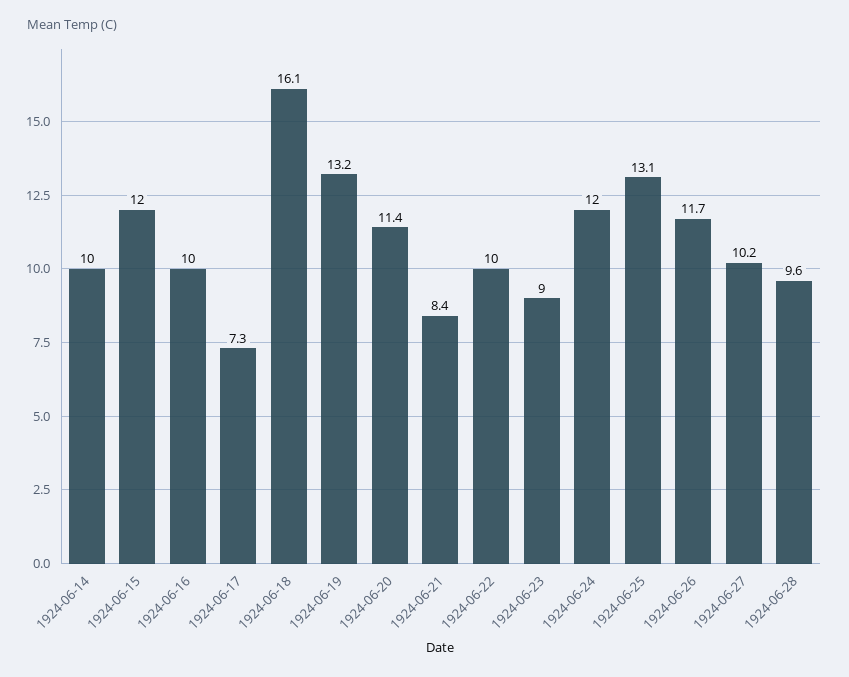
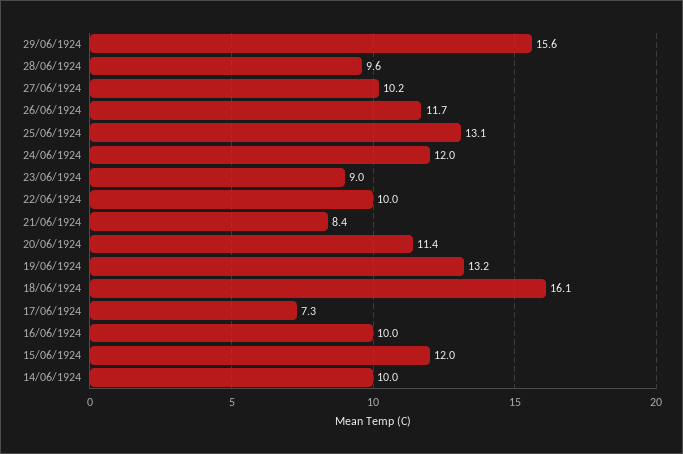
29/06/1924: none -> 15.6

